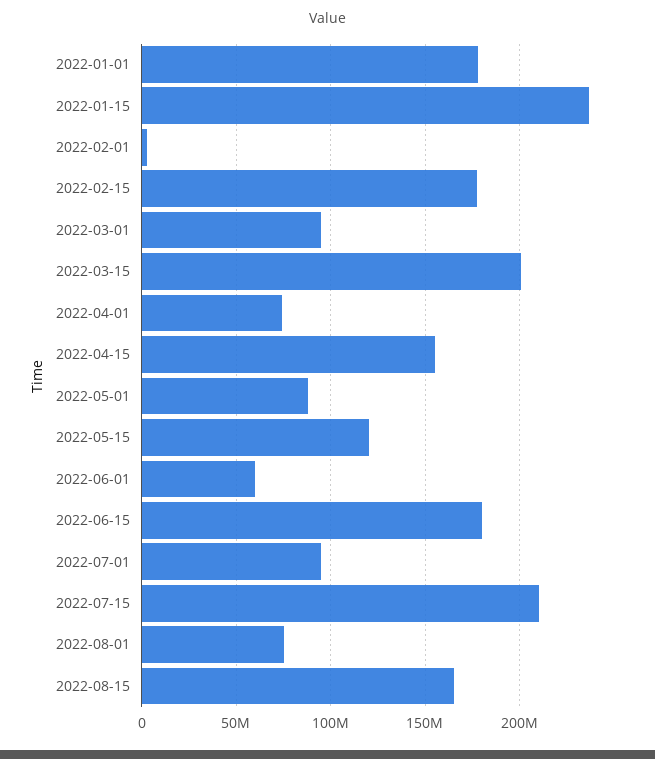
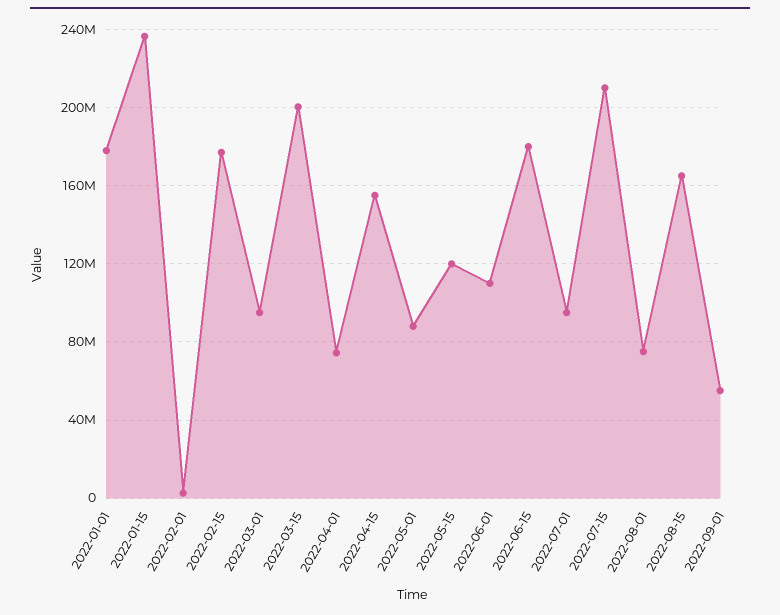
2022-06-01: 60000000 -> 110000000
2022-09-01: none -> 55000000

